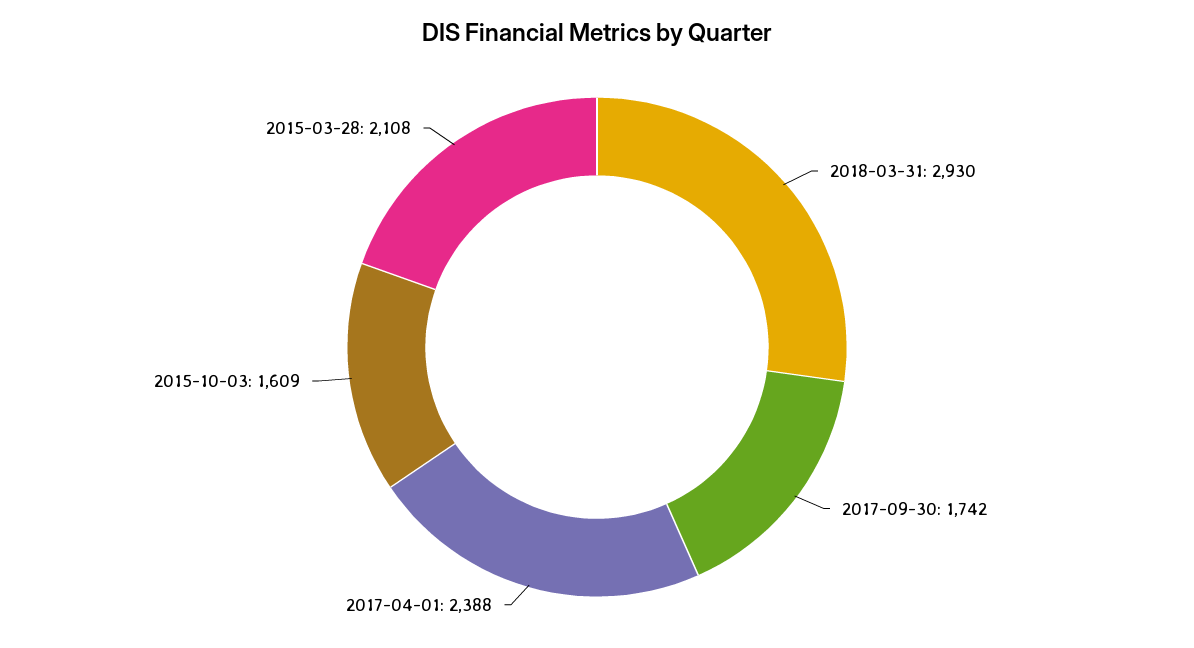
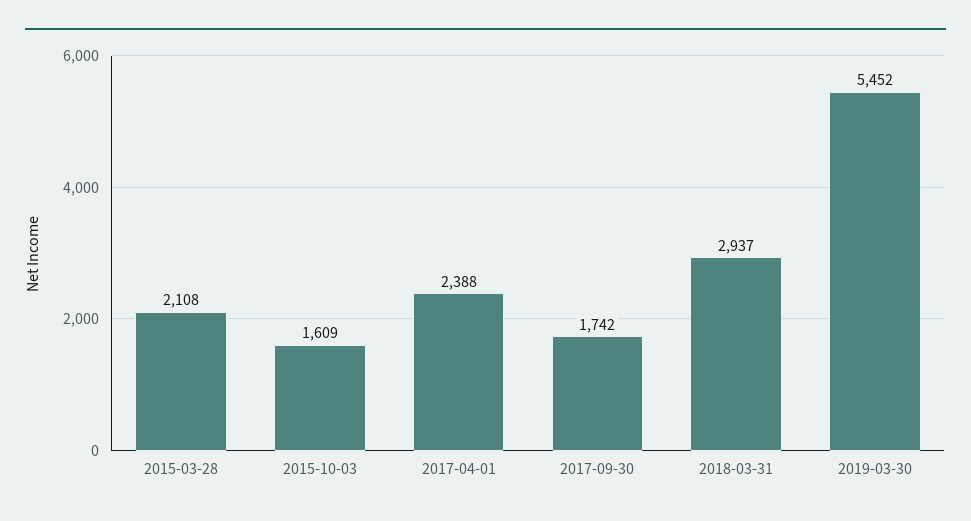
2018-03-31: 2930 -> 2937
2019-03-30: none -> 5452

